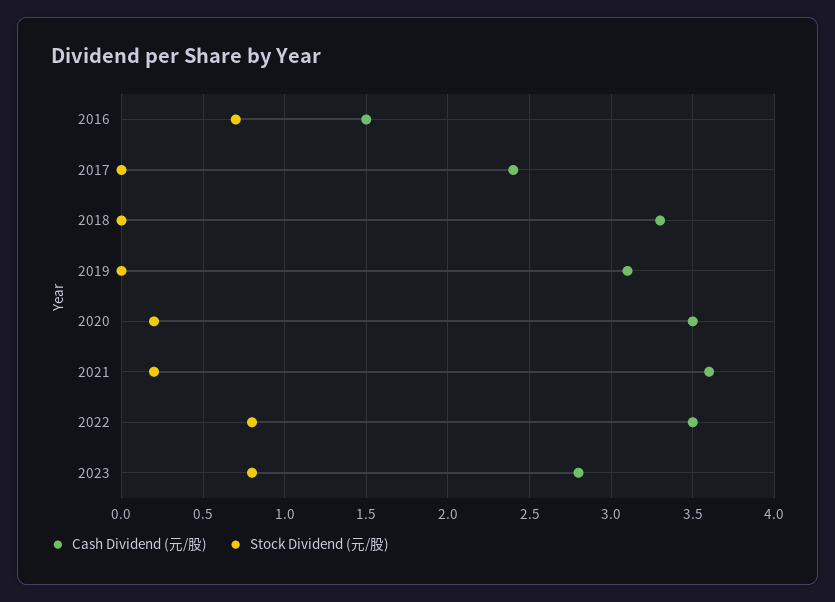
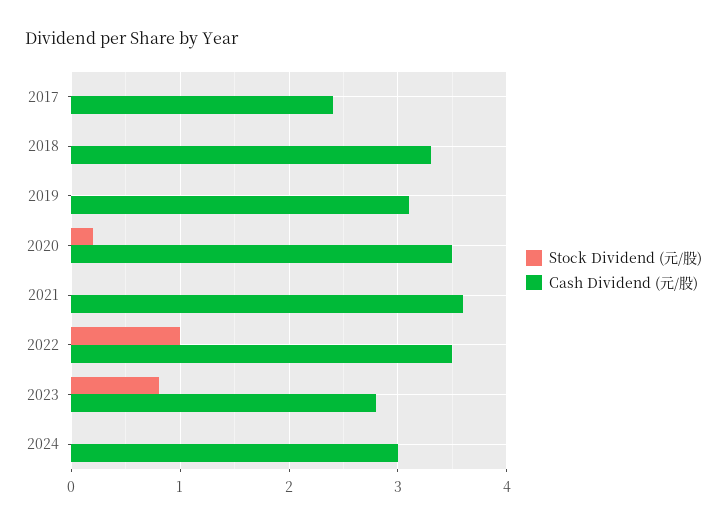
Cash Dividend (元/股), 2016: 1.5 -> none
Stock Dividend (元/股), 2016: 0.7 -> none
Stock Dividend (元/股), 2021: 0.2 -> 0
Stock Dividend (元/股), 2022: 0.8 -> 1
Stock Dividend (元/股), 2024: none -> 0
Cash Dividend (元/股), 2024: none -> 3

